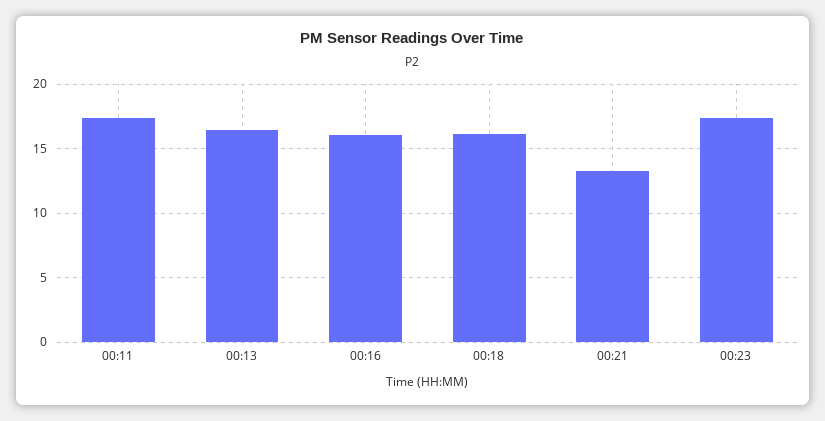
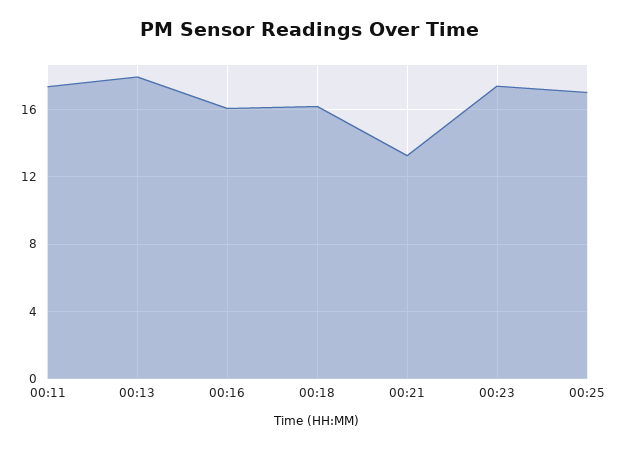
00:13: 16.5 -> 18
00:25: none -> 17

